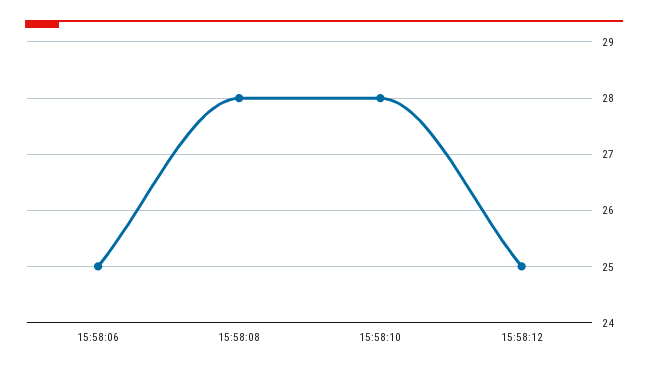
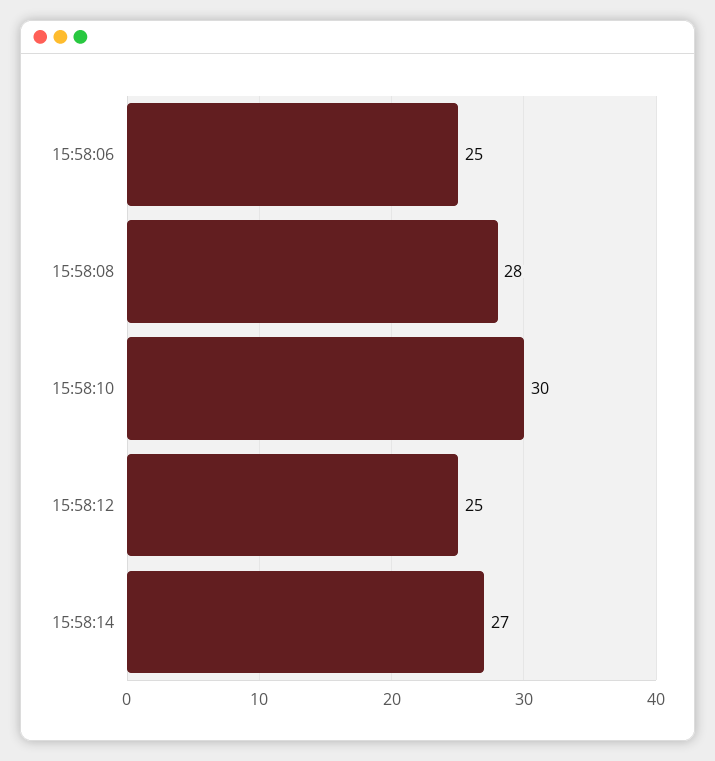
15:58:10: 28 -> 30
15:58:14: none -> 27

